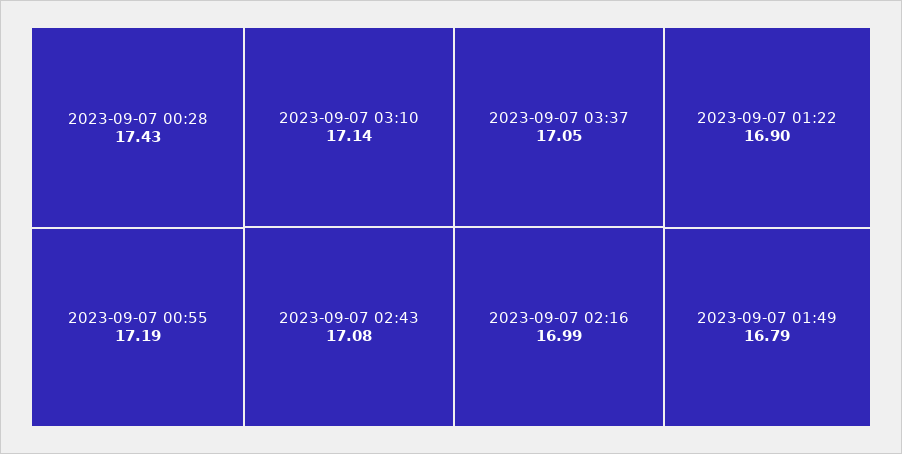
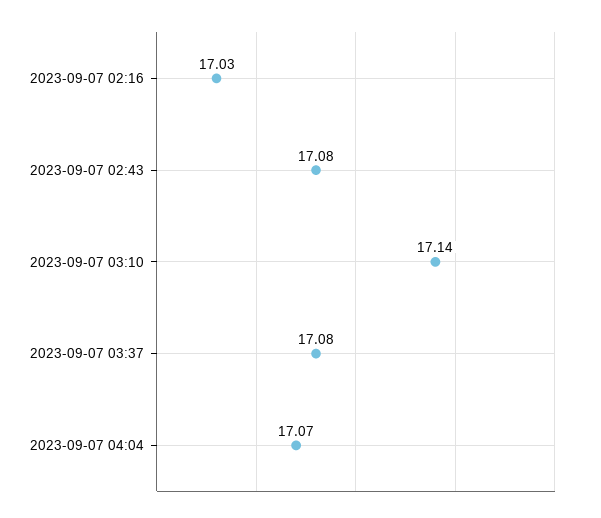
2023-09-07 00:28: 17.43 -> none
2023-09-07 00:55: 17.19 -> none
2023-09-07 03:37: 17.05 -> 17.08
2023-09-07 02:16: 16.99 -> 17.03
2023-09-07 01:22: 16.9 -> none
2023-09-07 01:49: 16.79 -> none
2023-09-07 04:04: none -> 17.07

